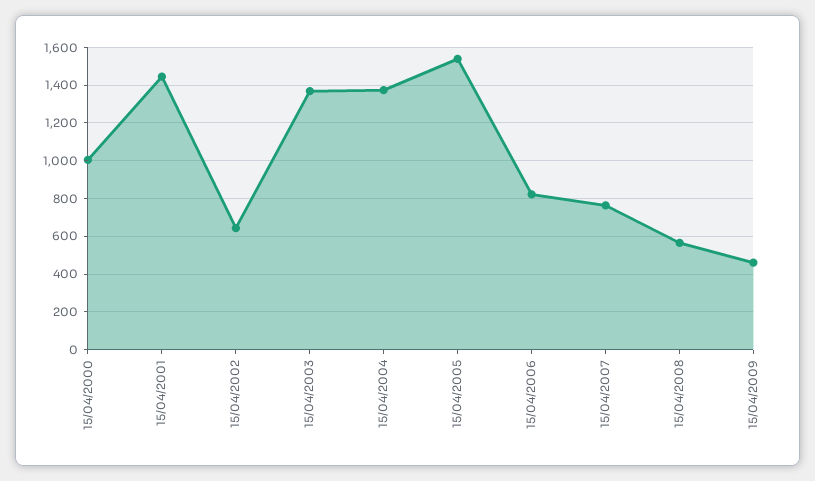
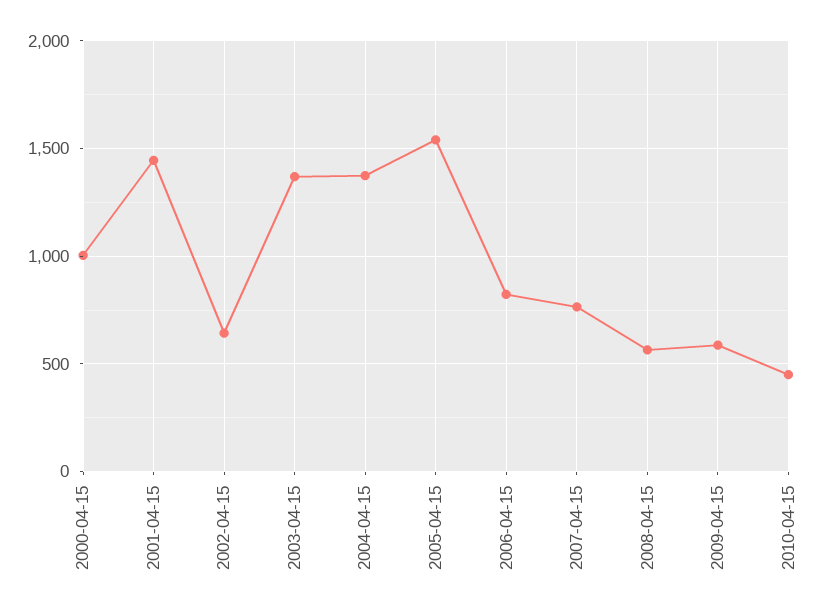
15/04/2009: 450 -> 600
2010-04-15: none -> 450

